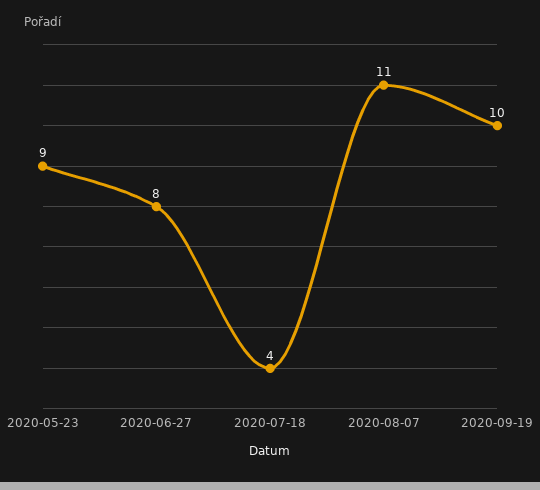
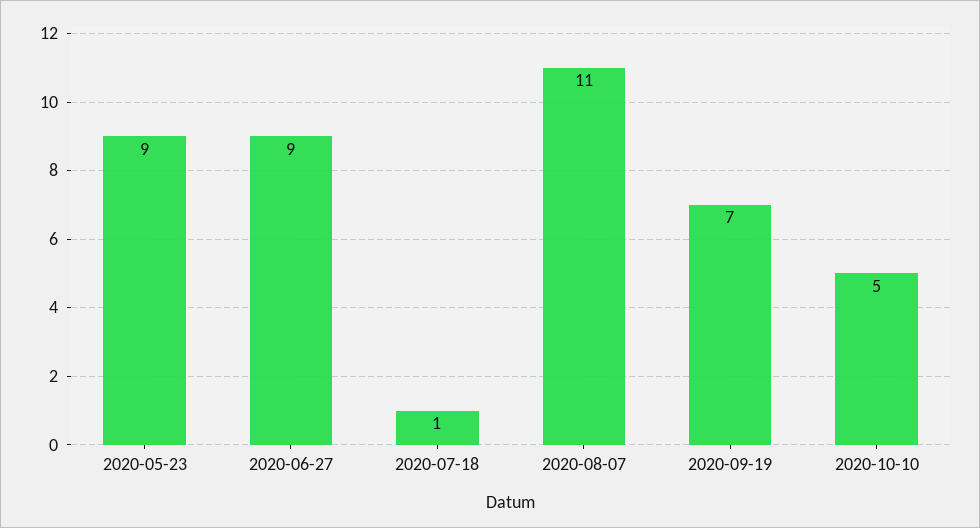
2020-06-27: 8 -> 9
2020-07-18: 4 -> 1
2020-09-19: 10 -> 7
2020-10-10: none -> 5

